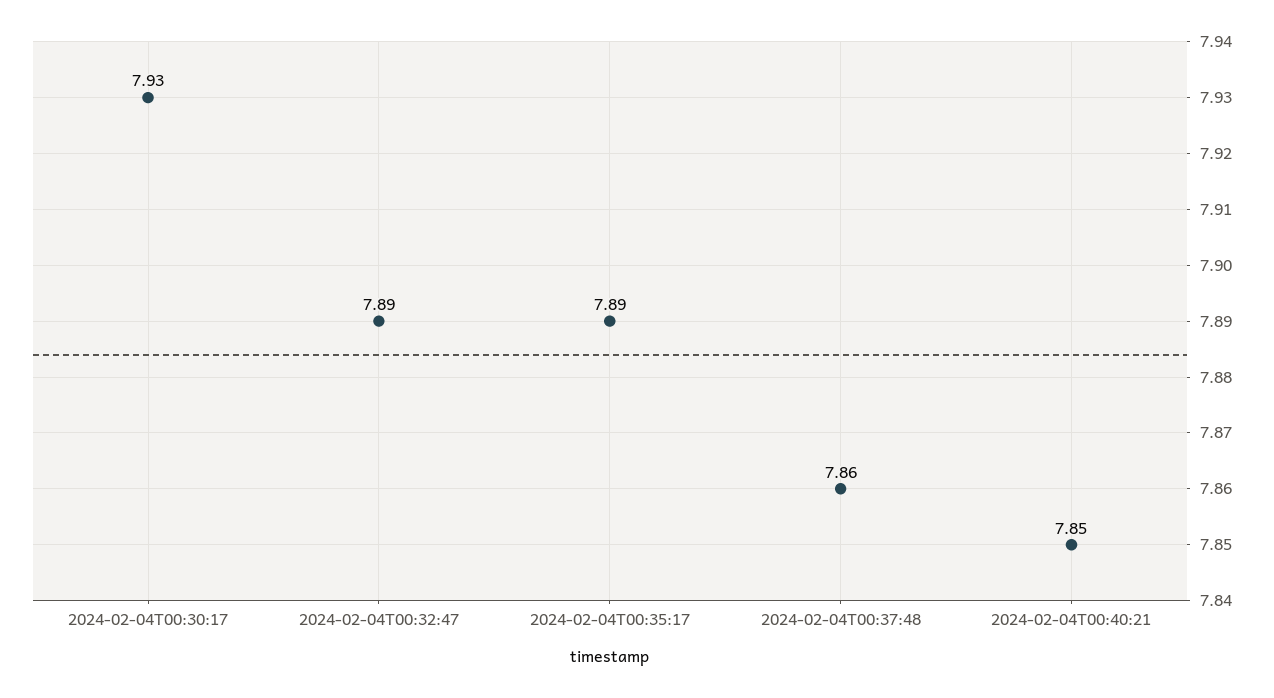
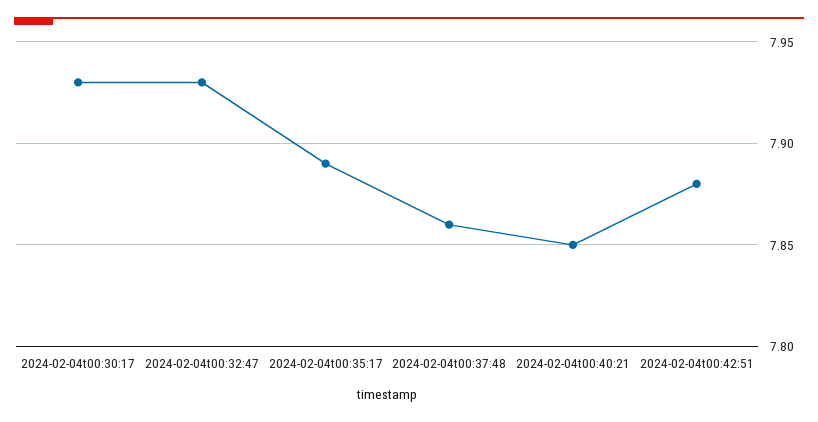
2024-02-04T00:32:47: 7.89 -> 7.93
2024-02-04t00:42:51: none -> 7.88

